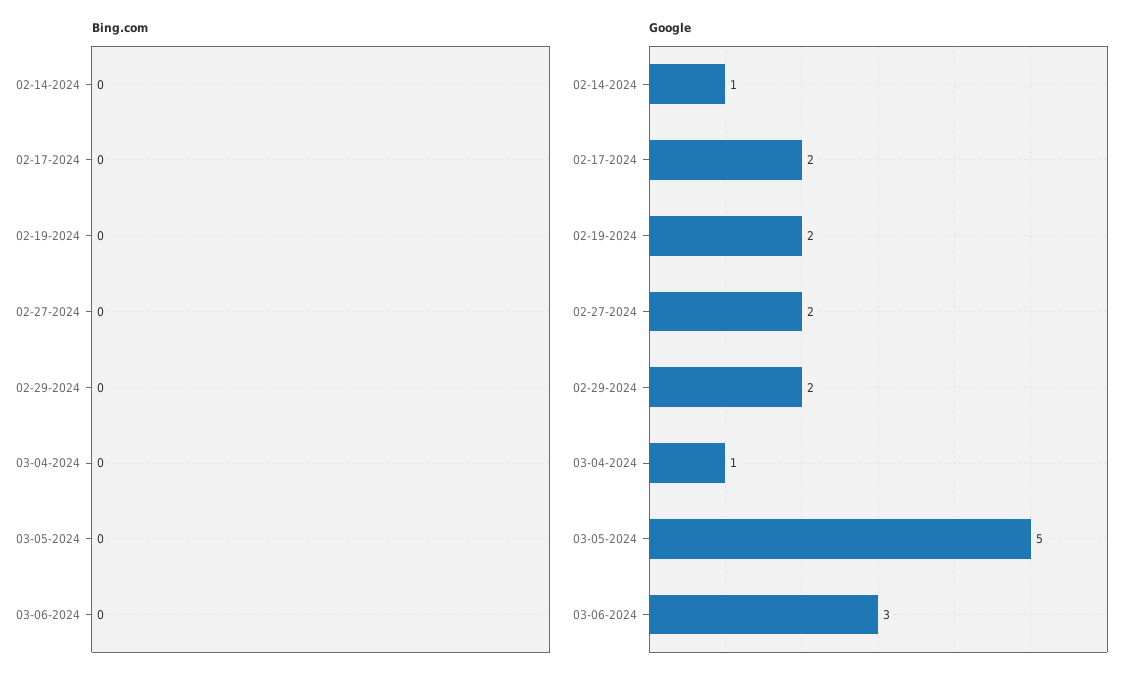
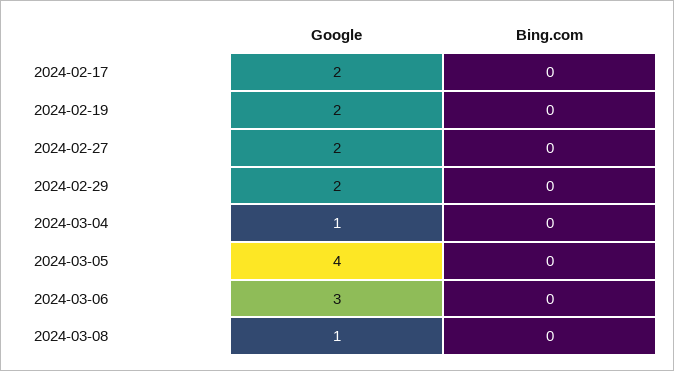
Bing.com, 02-14-2024: 0 -> none
Google, 02-14-2024: 1 -> none
Google, 03-05-2024: 5 -> 4
Google, 2024-03-08: none -> 1
Bing.com, 2024-03-08: none -> 0

